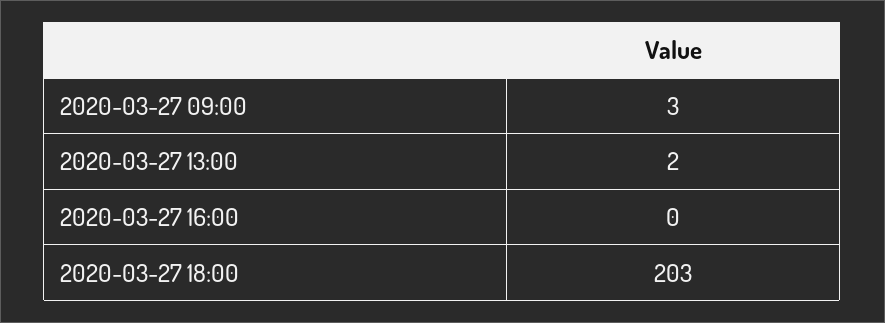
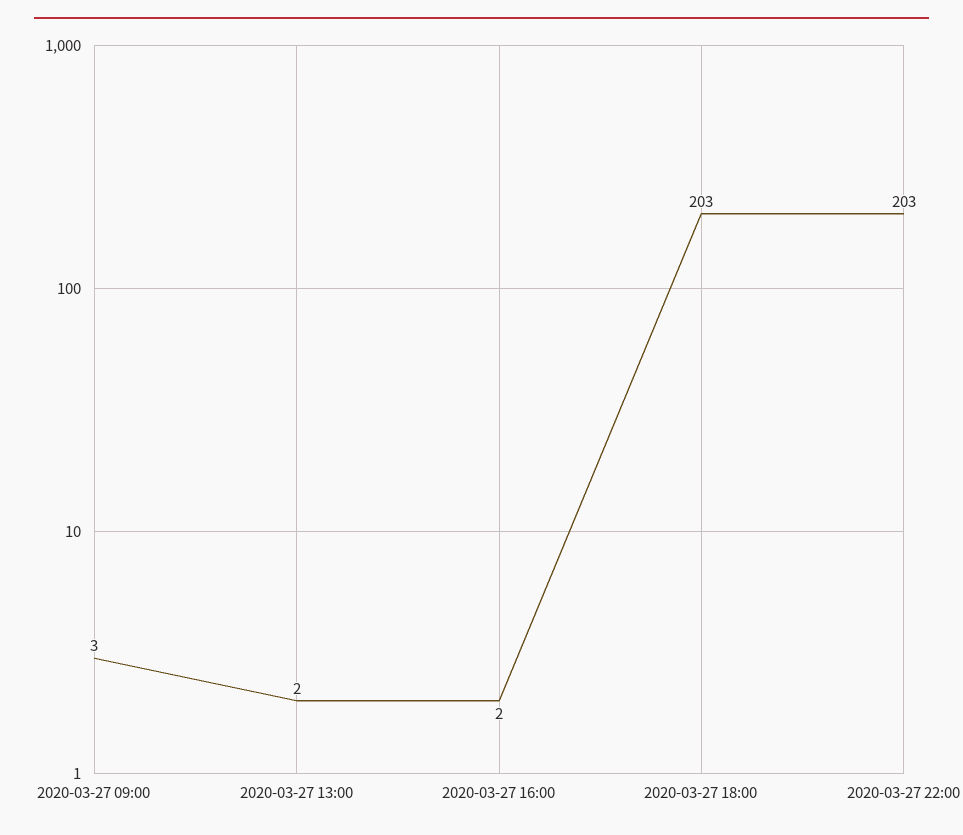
2020-03-27 16:00: 0 -> 2
2020-03-27 22:00: none -> 203

